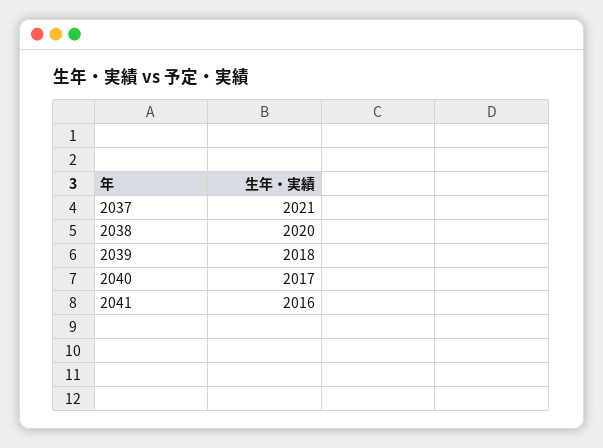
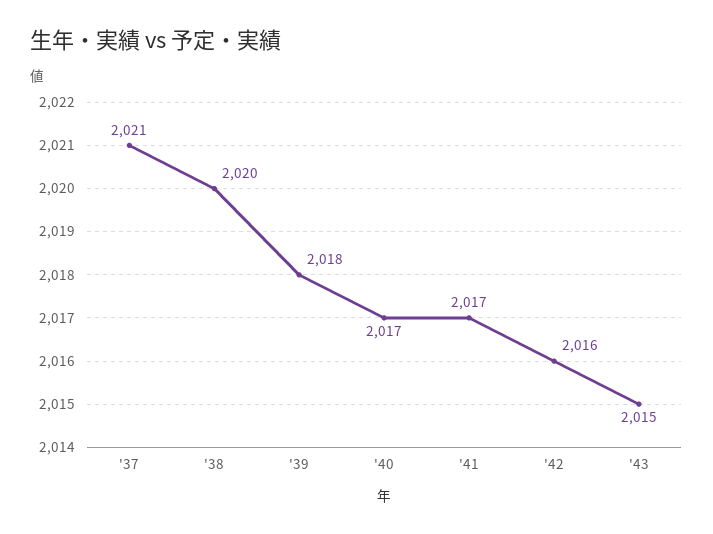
2041: 2016 -> 2017
'42: none -> 2016
'43: none -> 2015

